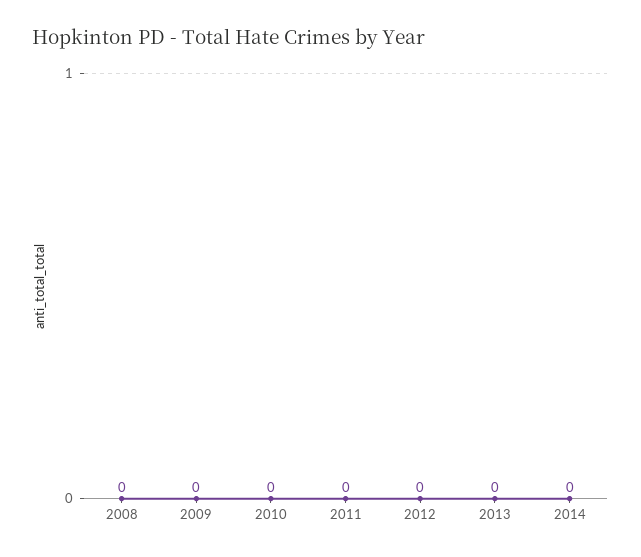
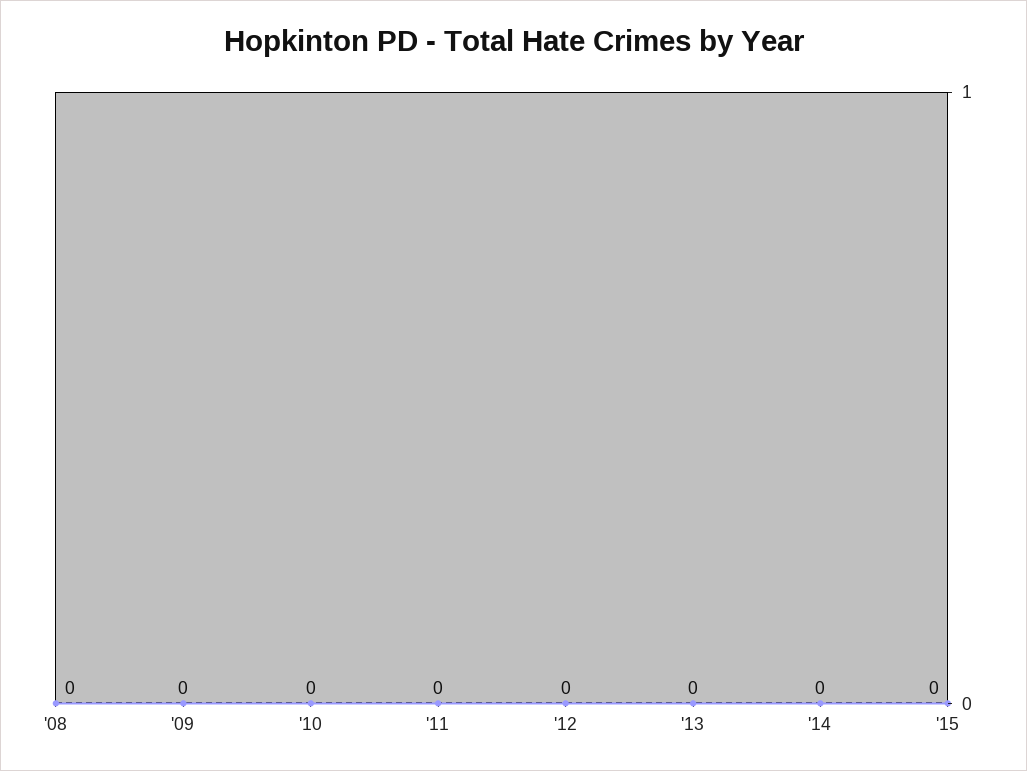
'15: none -> 0

